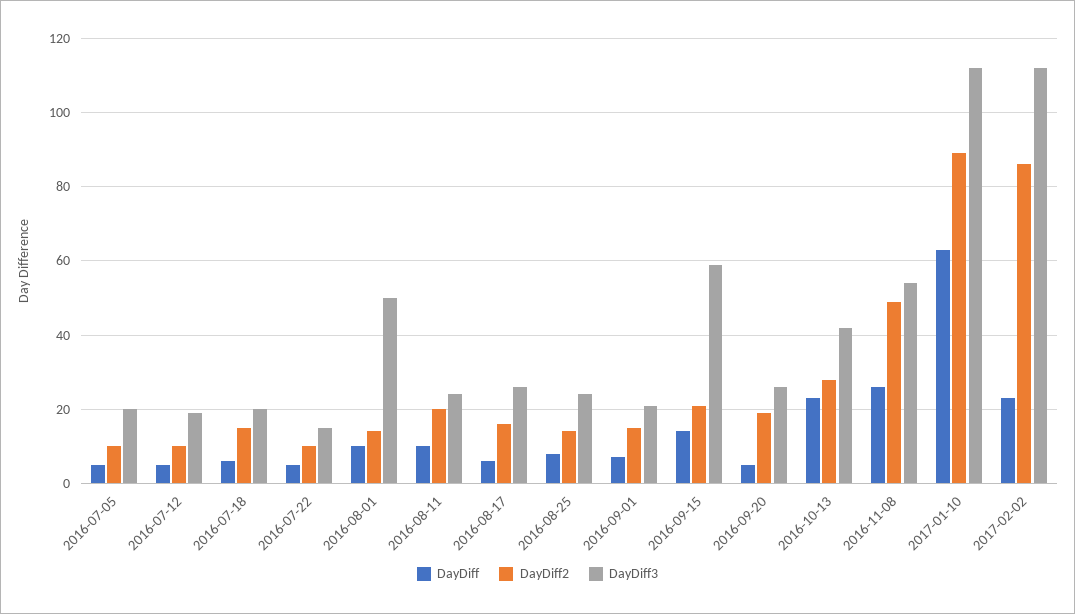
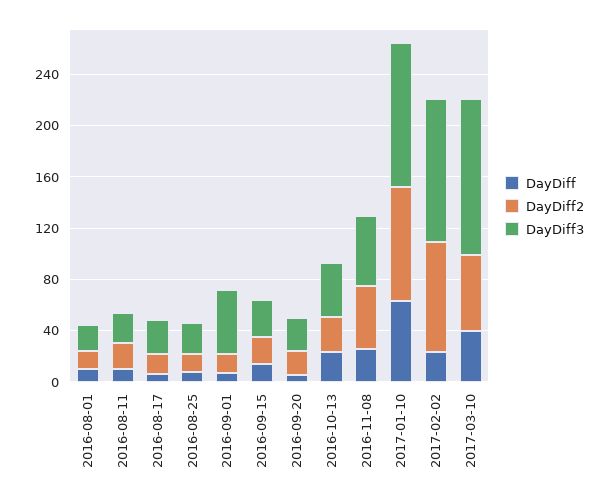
DayDiff, 2016-07-05: 5 -> none
DayDiff2, 2016-07-05: 10 -> none
DayDiff3, 2016-07-05: 20 -> none
DayDiff, 2016-07-12: 5 -> none
DayDiff2, 2016-07-12: 10 -> none
DayDiff3, 2016-07-12: 20 -> none
DayDiff, 2016-07-18: 5 -> none
DayDiff2, 2016-07-18: 15 -> none
DayDiff3, 2016-07-18: 20 -> none
DayDiff, 2016-07-22: 5 -> none
DayDiff2, 2016-07-22: 10 -> none
DayDiff3, 2016-07-22: 15 -> none
DayDiff3, 2016-08-01: 50 -> 20
DayDiff3, 2016-09-01: 20 -> 50
DayDiff3, 2016-09-15: 60 -> 30
DayDiff, 2017-03-10: none -> 40
DayDiff2, 2017-03-10: none -> 60
DayDiff3, 2017-03-10: none -> 120

